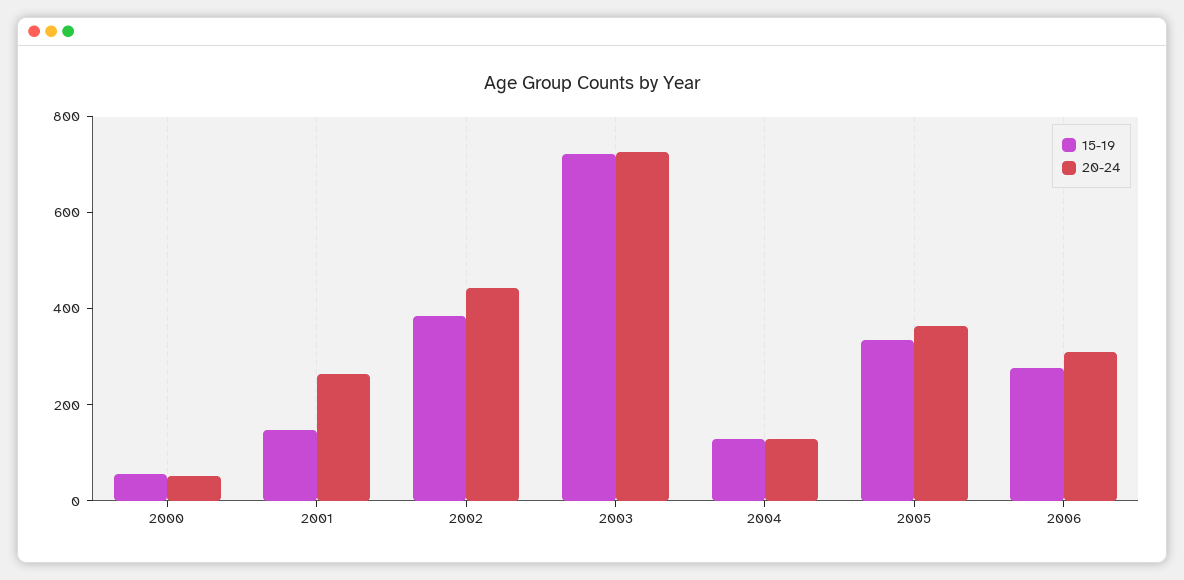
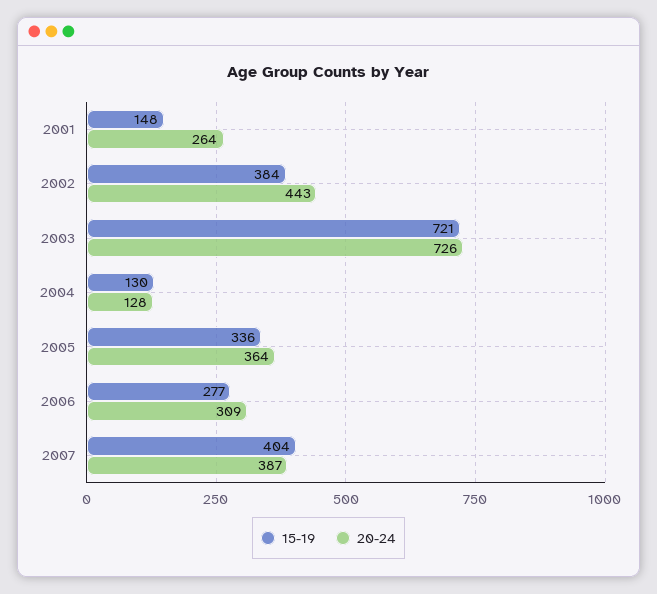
15-19, 2000: 50 -> none
20-24, 2000: 50 -> none
15-19, 2007: none -> 404
20-24, 2007: none -> 387

